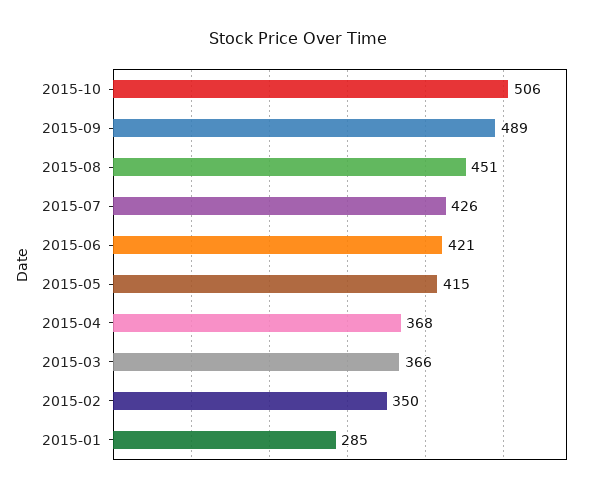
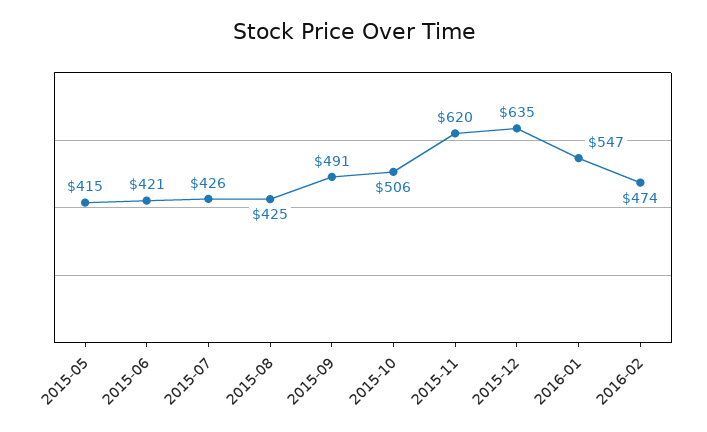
2015-09: 489 -> 491
2015-08: 451 -> 425
2015-04: 368 -> none
2015-03: 366 -> none
2015-02: 350 -> none
2015-01: 285 -> none
2015-11: none -> 620
2015-12: none -> 635
2016-01: none -> 547
2016-02: none -> 474

